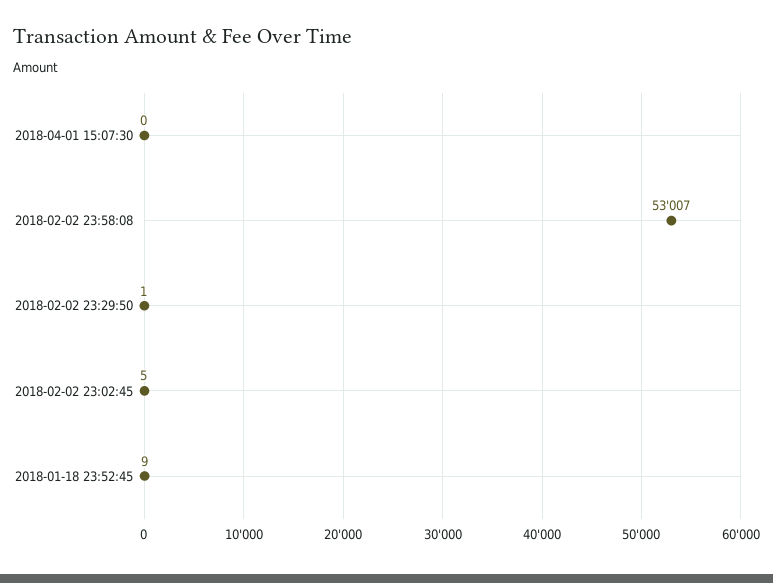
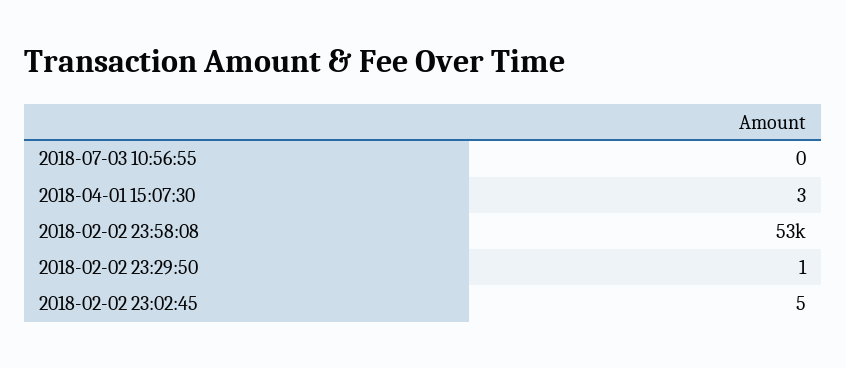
2018-04-01 15:07:30: 0 -> 3
2018-01-18 23:52:45: 9 -> none
2018-07-03 10:56:55: none -> 0

